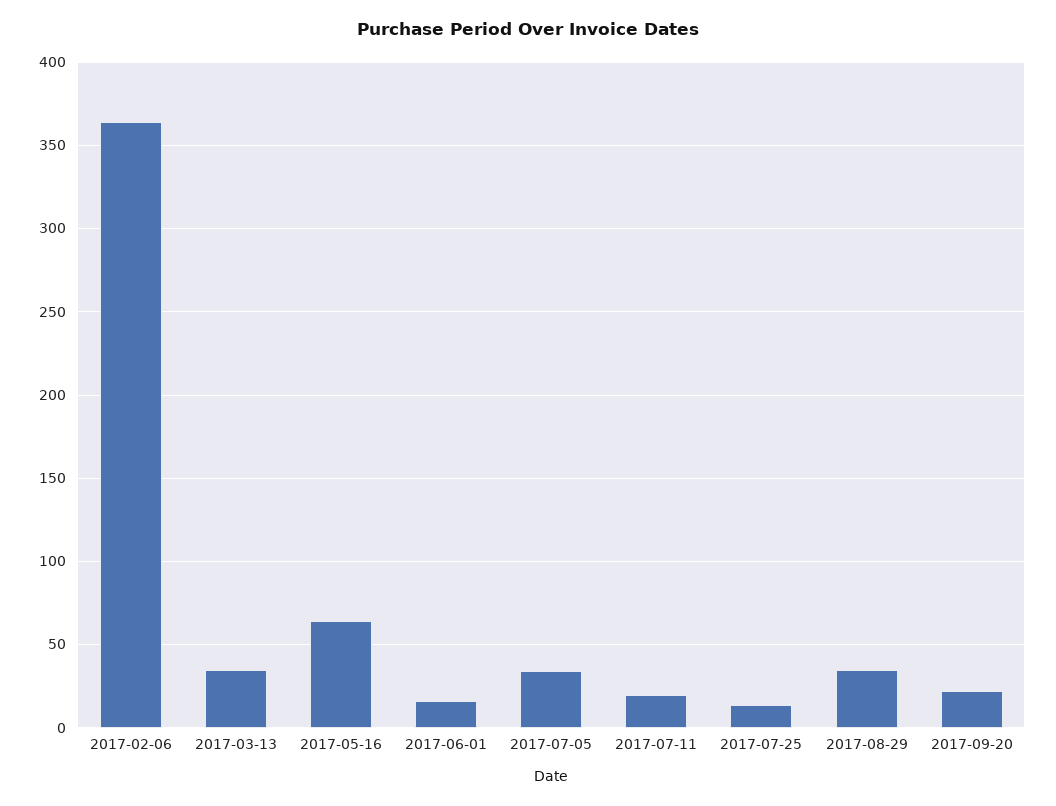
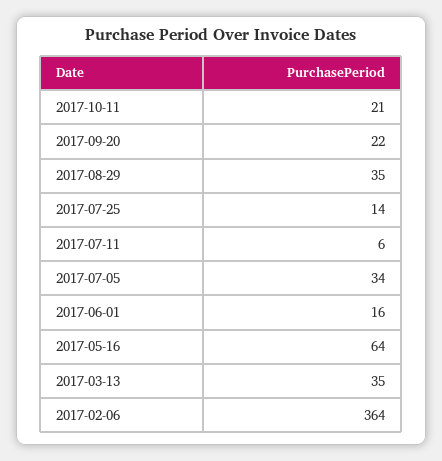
2017-07-11: 20 -> 6
2017-10-11: none -> 21

